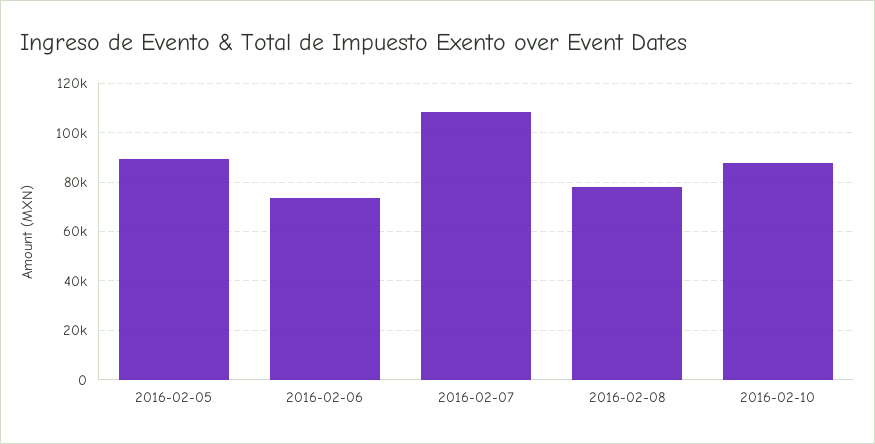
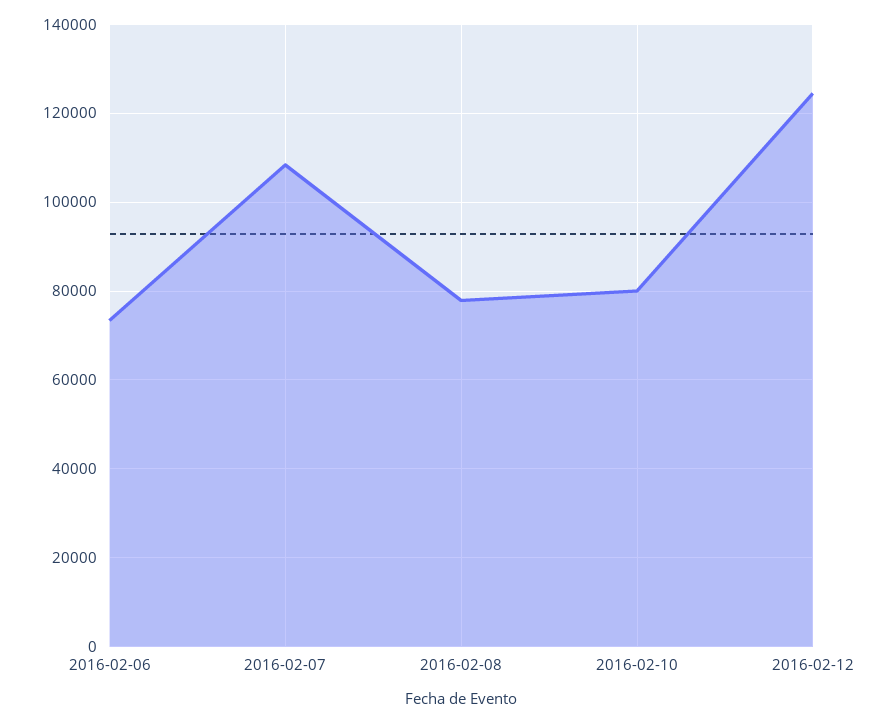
2016-02-05: 90000 -> none
2016-02-10: 87500 -> 80000
2016-02-12: none -> 124000

